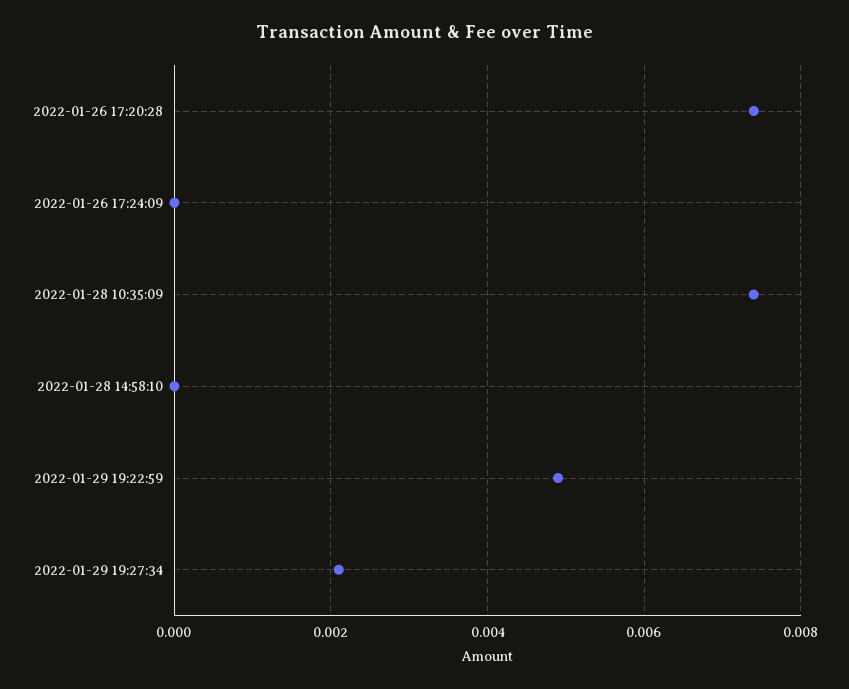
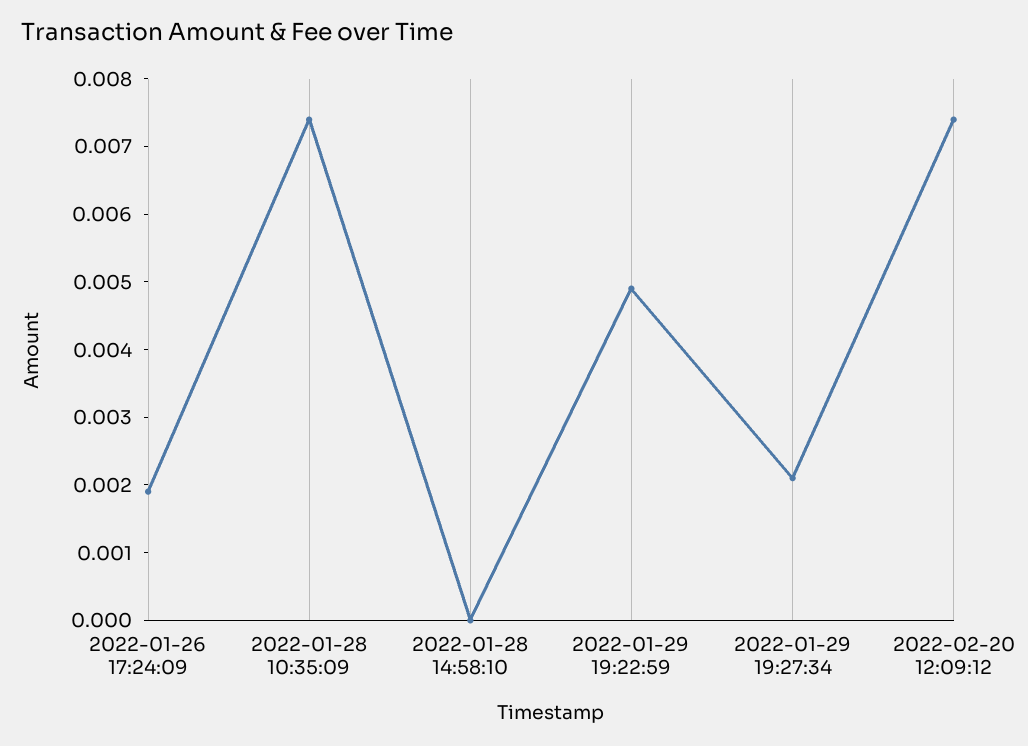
2022-01-26 17:20:28: 0.0075 -> none
2022-01-26 17:24:09: 0 -> 0.002
2022-02-20 12:09:12: none -> 0.0075

